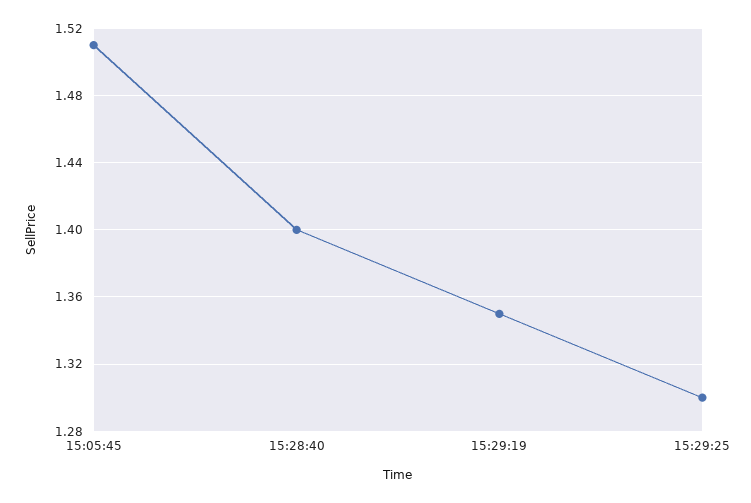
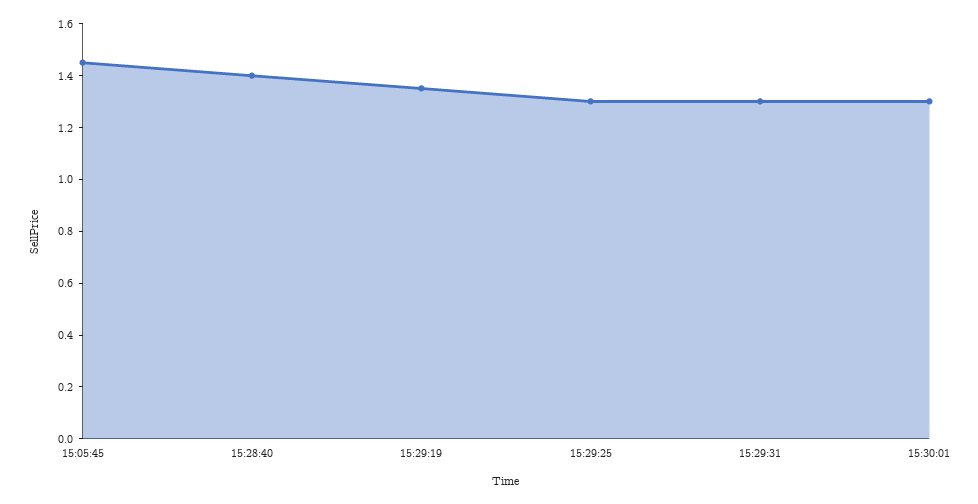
15:05:45: 1.51 -> 1.45
15:29:31: none -> 1.3
15:30:01: none -> 1.3

